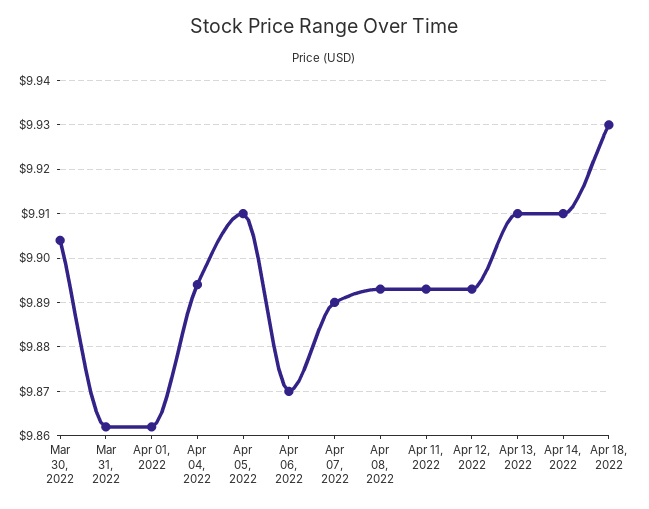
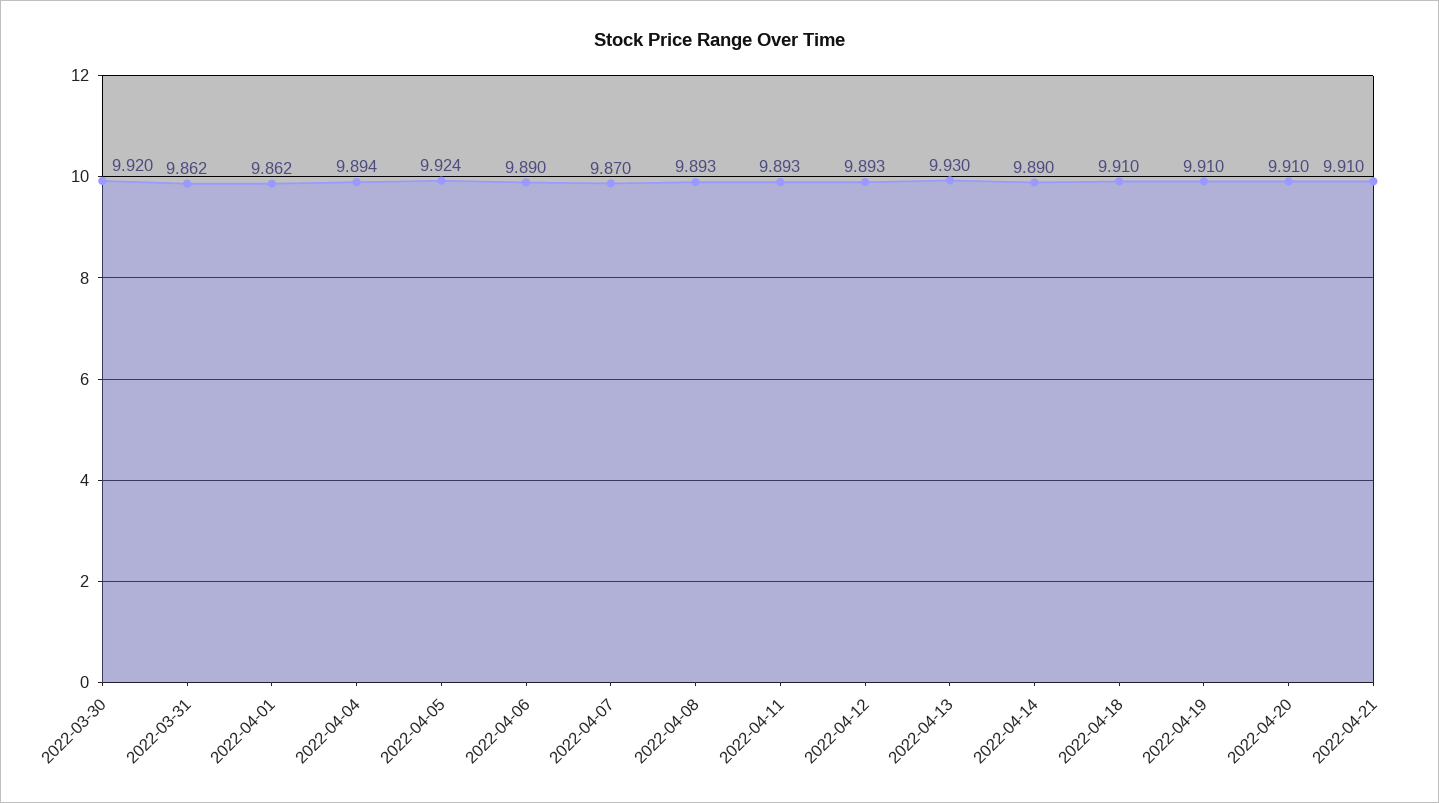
Mar 30, 2022: 9.905 -> 9.92
Apr 05, 2022: 9.91 -> 9.924
Apr 06, 2022: 9.87 -> 9.89
Apr 07, 2022: 9.89 -> 9.87
Apr 13, 2022: 9.91 -> 9.93
Apr 14, 2022: 9.91 -> 9.89
Apr 18, 2022: 9.93 -> 9.91
2022-04-19: none -> 9.91
2022-04-20: none -> 9.91
2022-04-21: none -> 9.91

